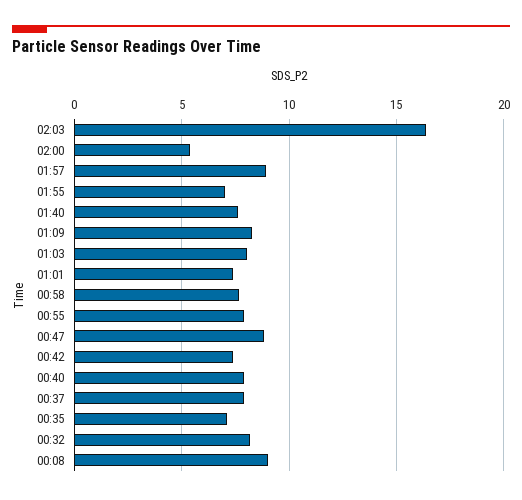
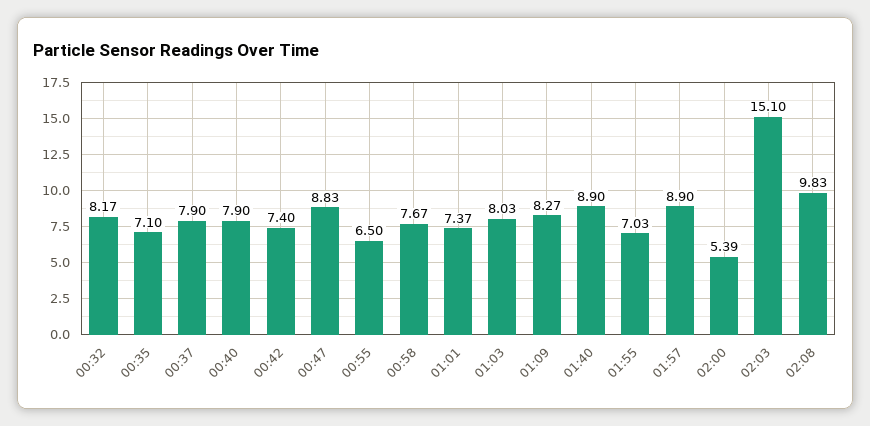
02:03: 16.5 -> 15.1
01:40: 7.5 -> 8.9
00:55: 8 -> 6.5
00:08: 9 -> none
02:08: none -> 9.83

